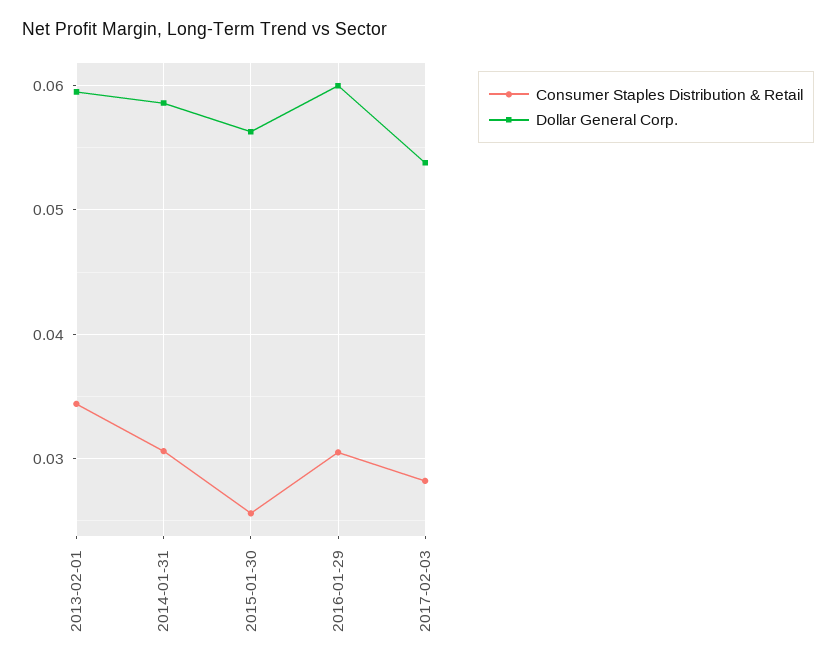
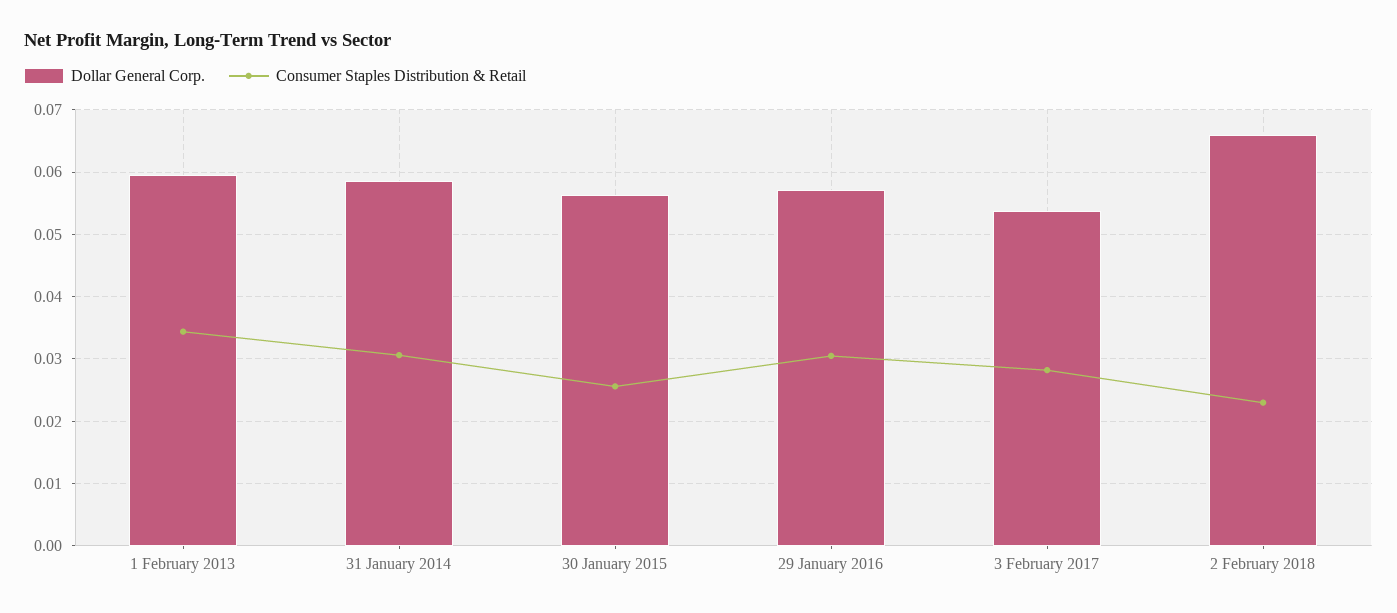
Dollar General Corp., 2016-01-29: 0.06 -> 0.057
Dollar General Corp., 2 February 2018: none -> 0.066
Consumer Staples Distribution & Retail, 2 February 2018: none -> 0.023

